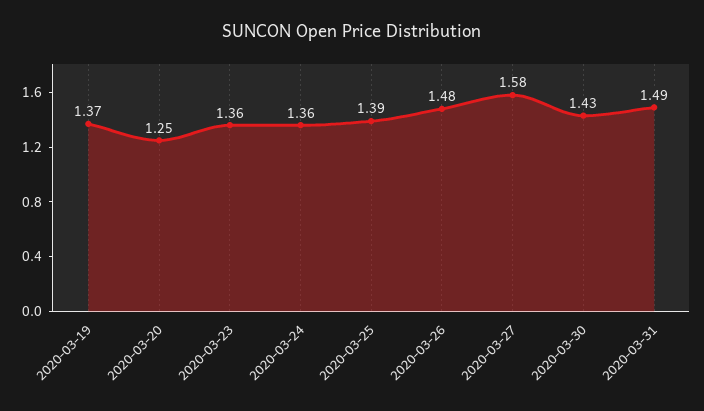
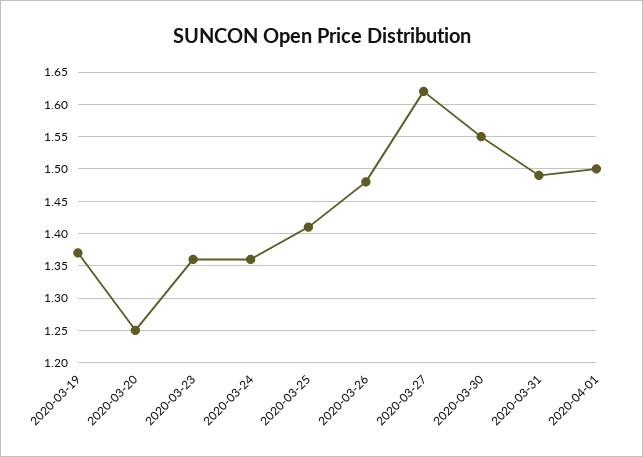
2020-03-25: 1.39 -> 1.41
2020-03-27: 1.58 -> 1.62
2020-03-30: 1.43 -> 1.55
2020-04-01: none -> 1.5

